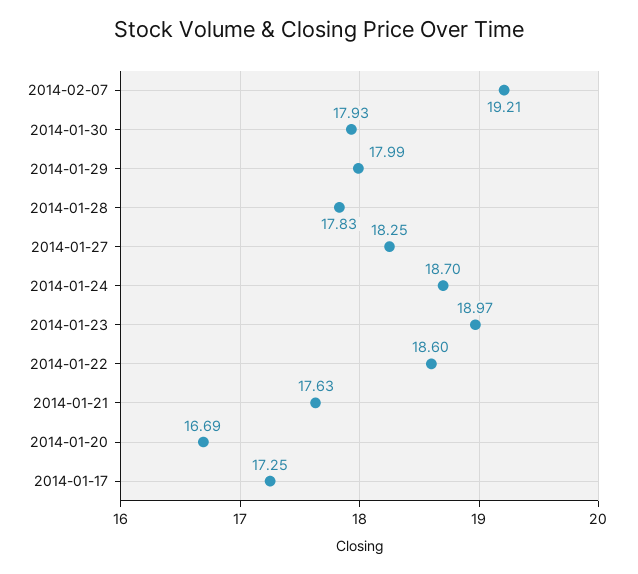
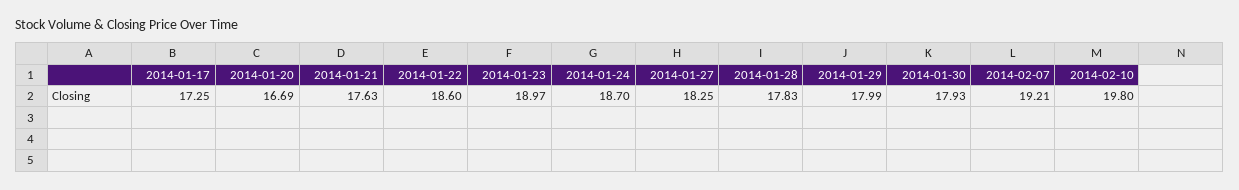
2014-02-10: none -> 19.8

